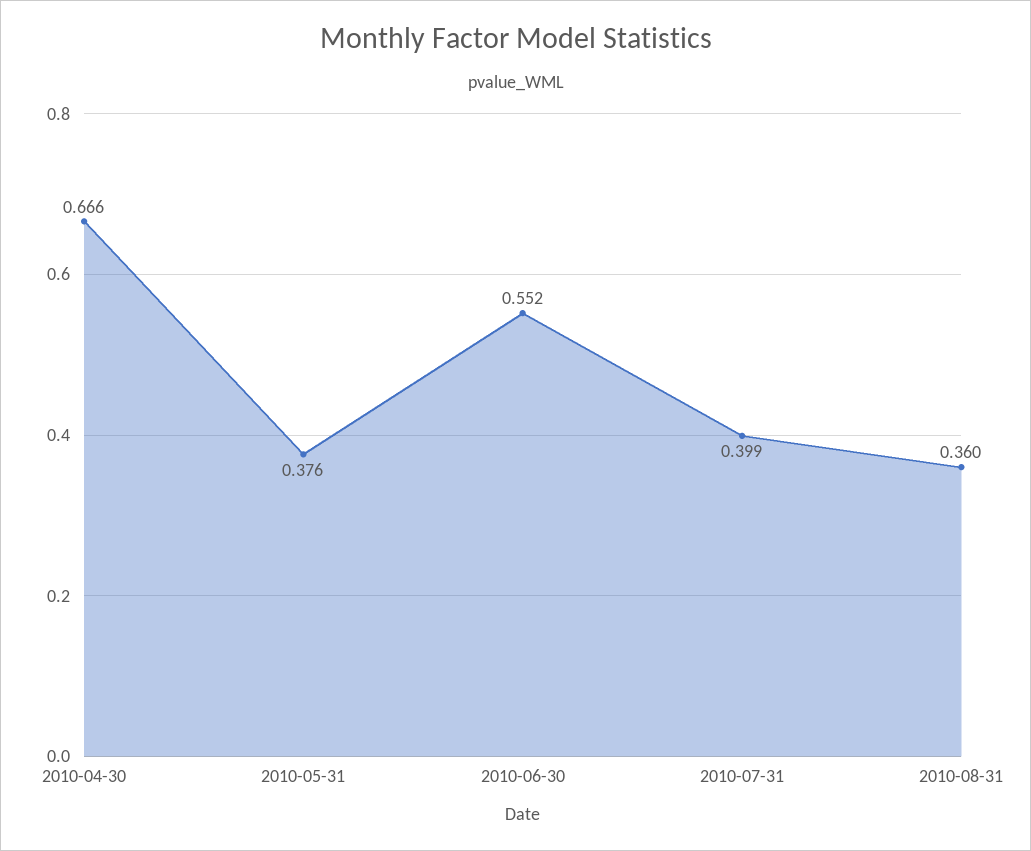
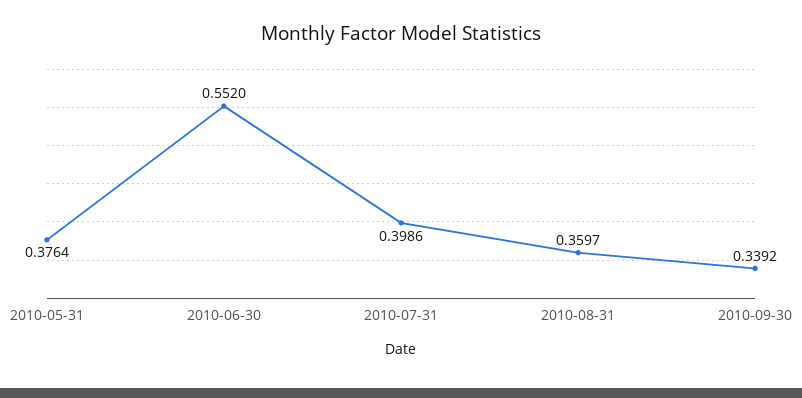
2010-04-30: 0.666 -> none
2010-09-30: none -> 0.3392

